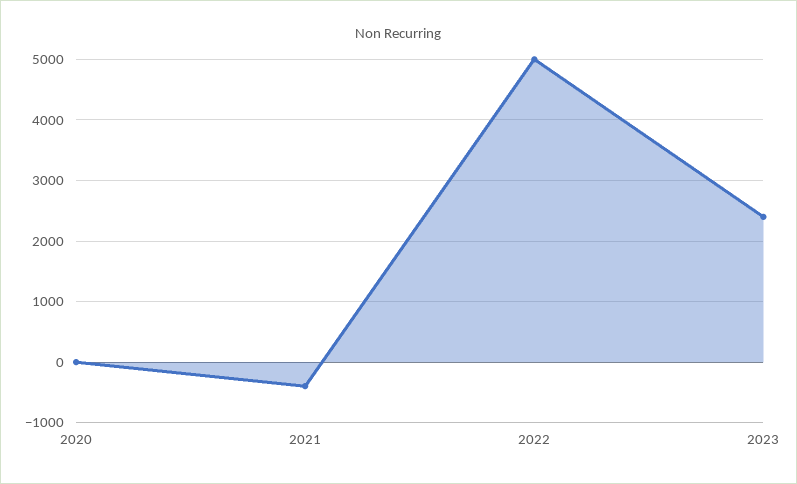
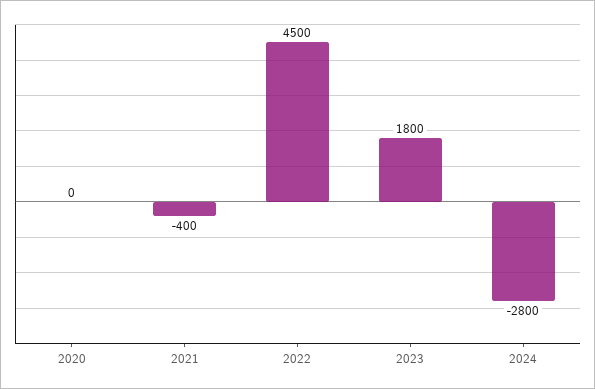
2022: 5000 -> 4500
2023: 2400 -> 1800
2024: none -> -2800

